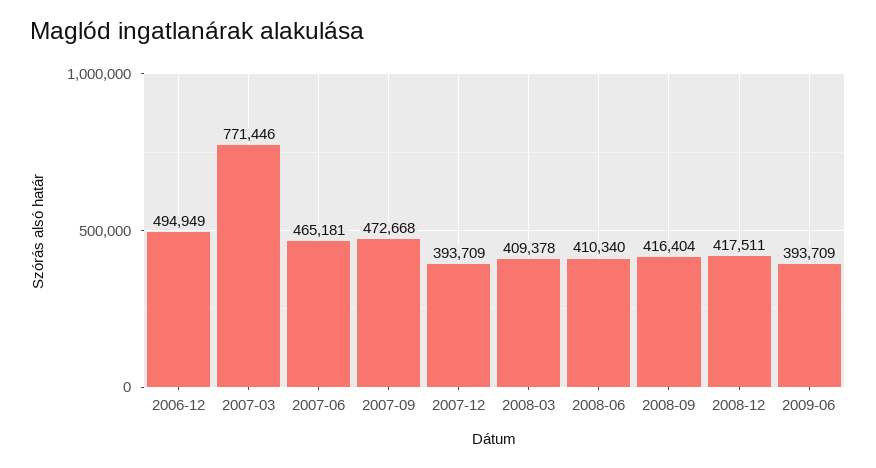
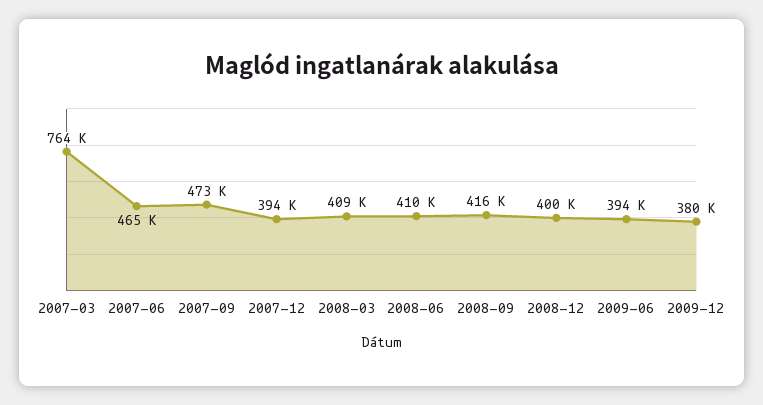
2006-12: 494949 -> none
2007-03: 771446 -> 764000
2008-12: 417511 -> 400000
2009-12: none -> 380000

